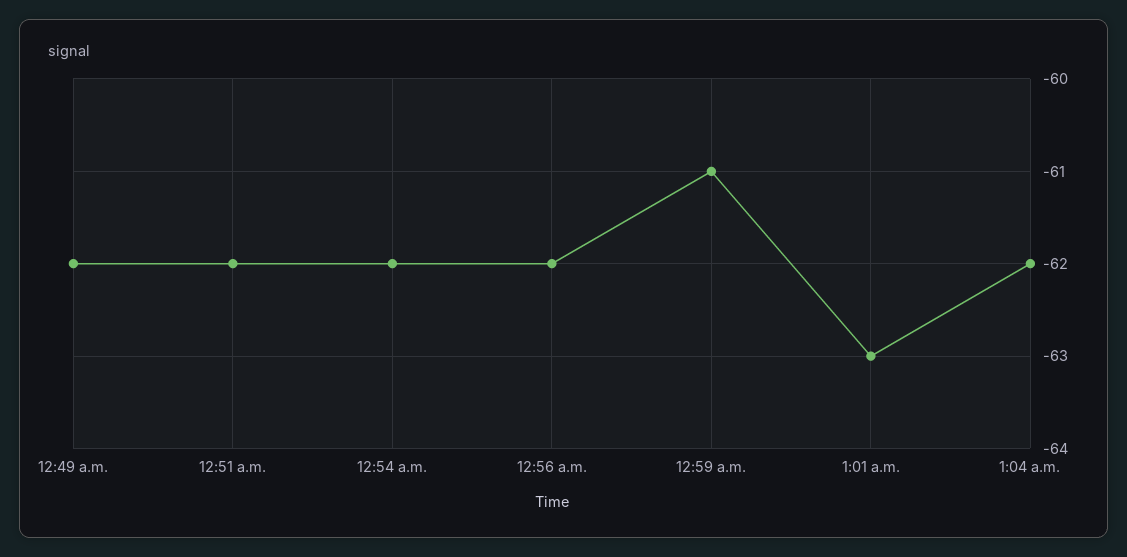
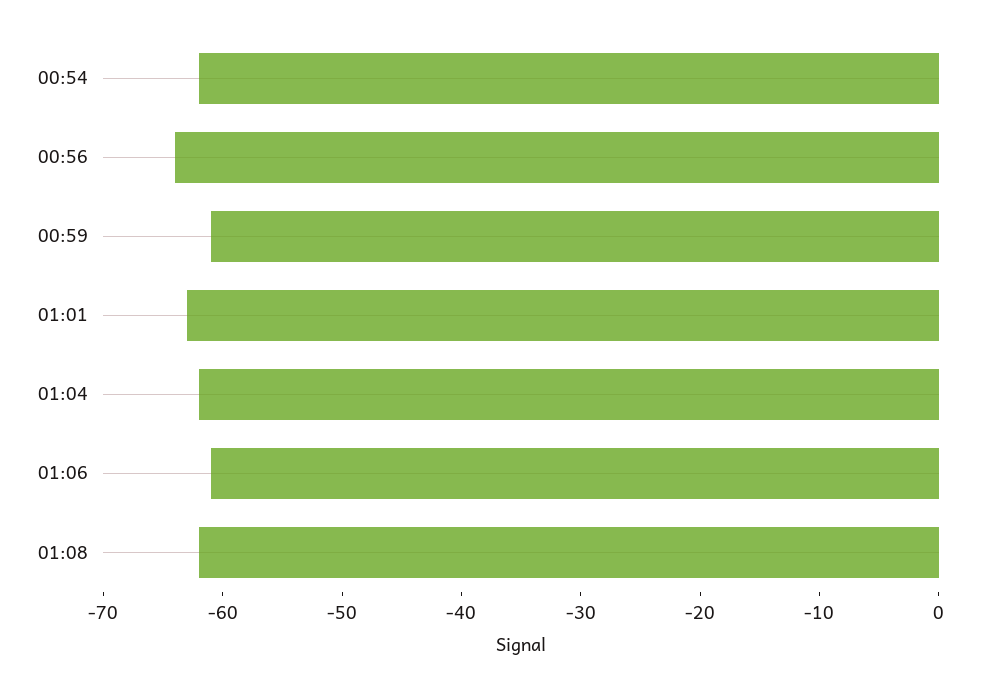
12:49 a.m.: -62 -> none
12:51 a.m.: -62 -> none
12:56 a.m.: -62 -> -64
01:06: none -> -61
01:08: none -> -62

